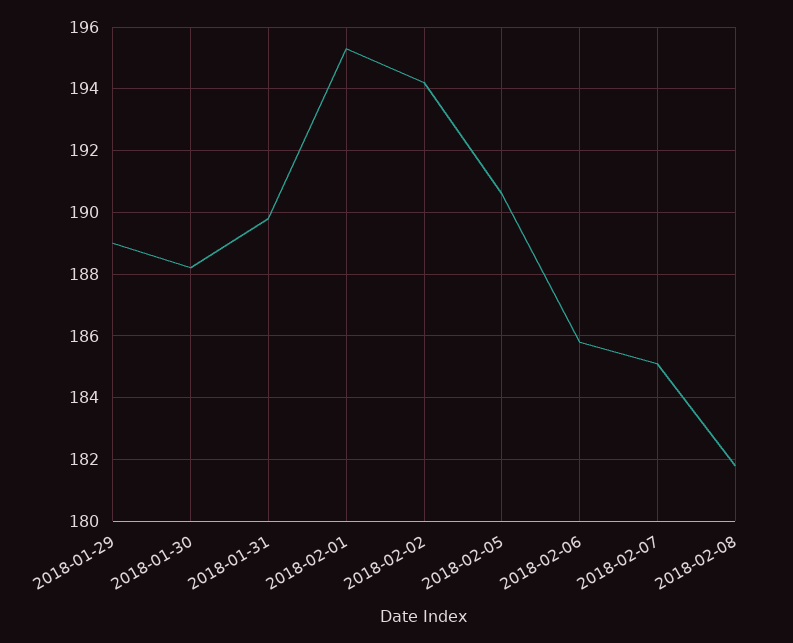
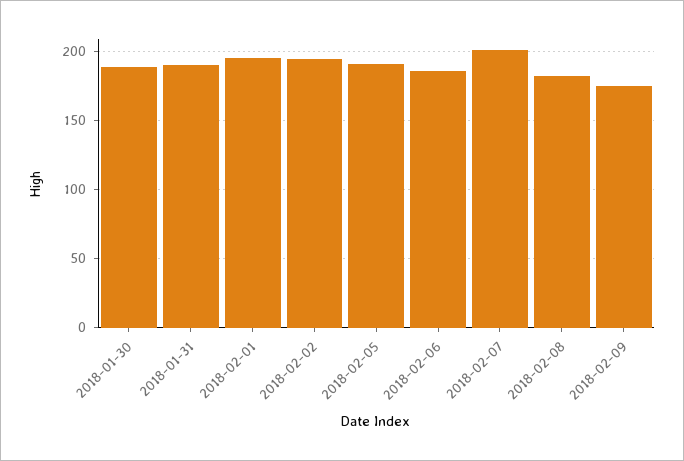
2018-01-29: 189 -> none
2018-02-07: 185 -> 200
2018-02-09: none -> 175

